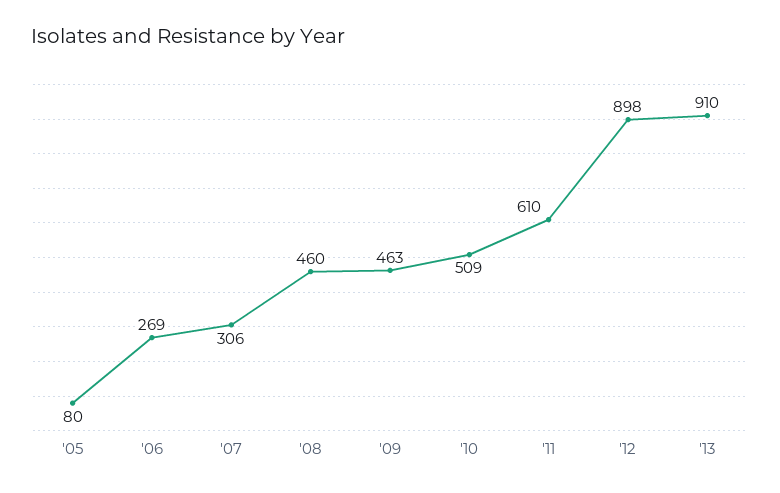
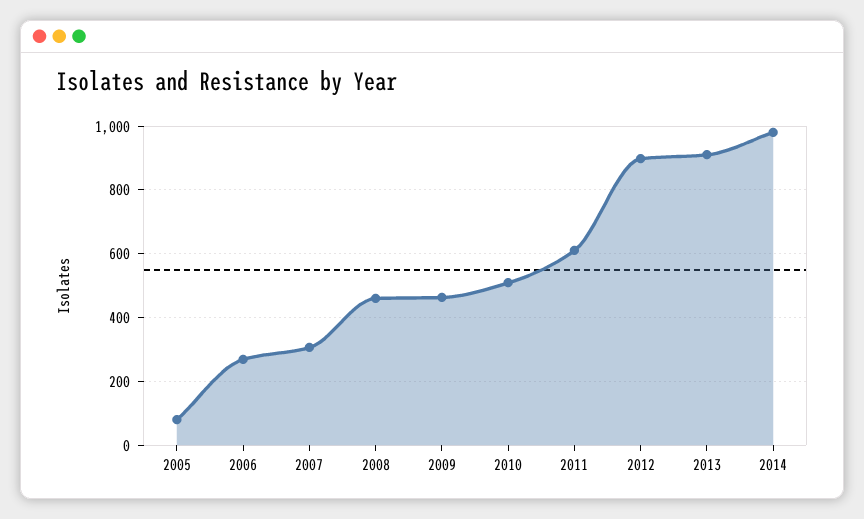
2014: none -> 980

